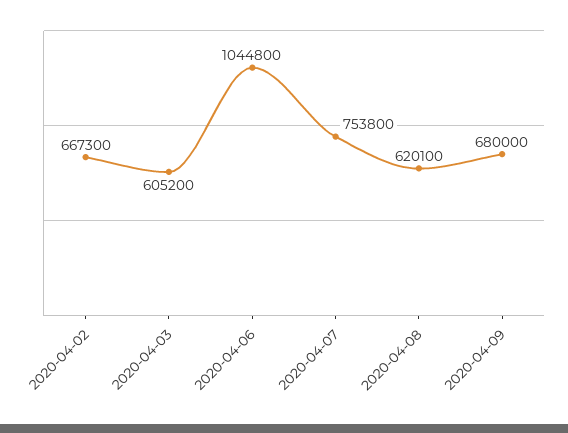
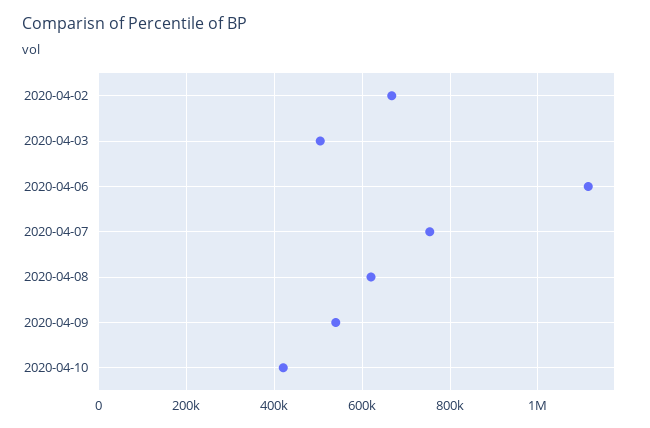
2020-04-03: 605200 -> 500000
2020-04-06: 1044800 -> 1120000
2020-04-09: 680000 -> 540000
2020-04-10: none -> 420000

